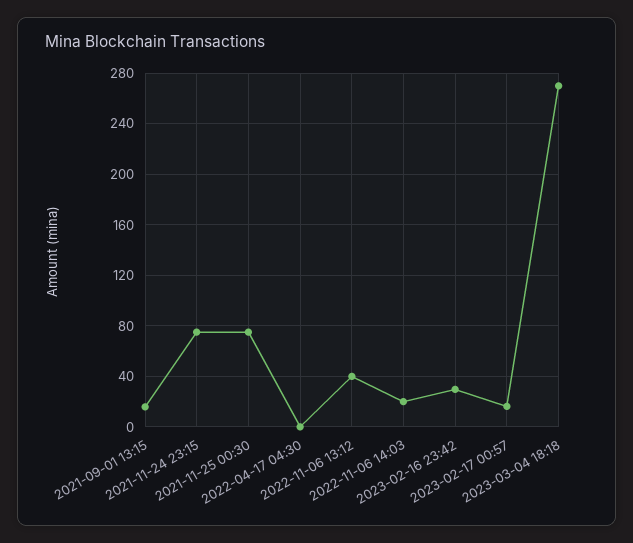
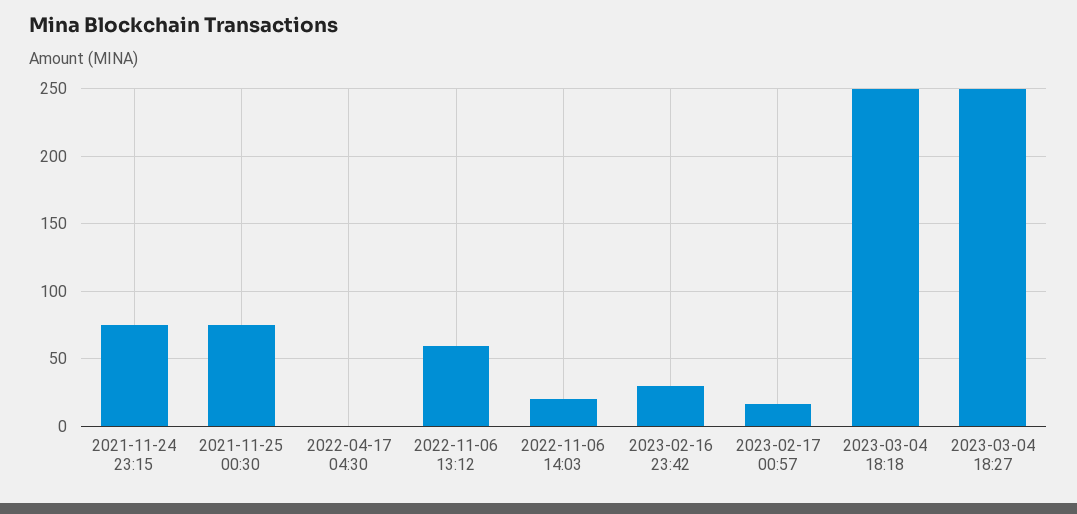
2021-09-01 13:15: 15 -> none
2022-11-06 13:12: 40 -> 60
2023-03-04 18:18: 270 -> 250
2023-03-04 18:27: none -> 250

